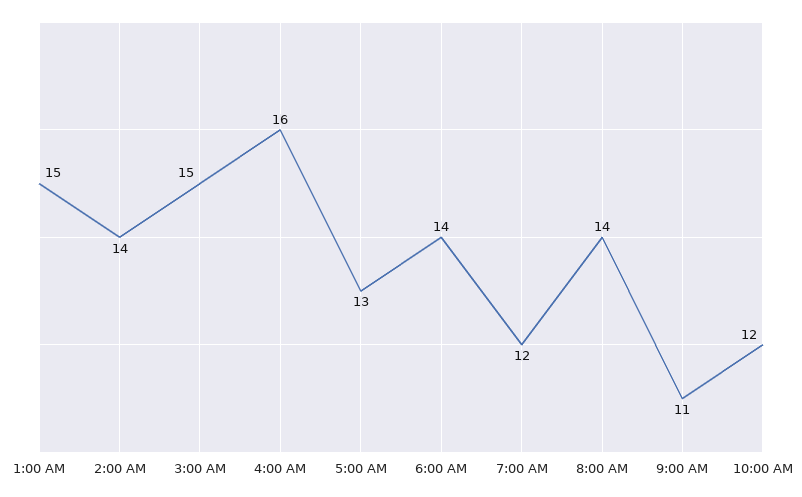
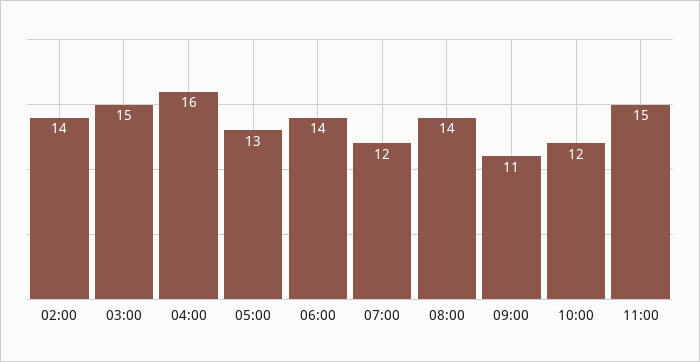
1:00 AM: 15 -> none
11:00: none -> 15

